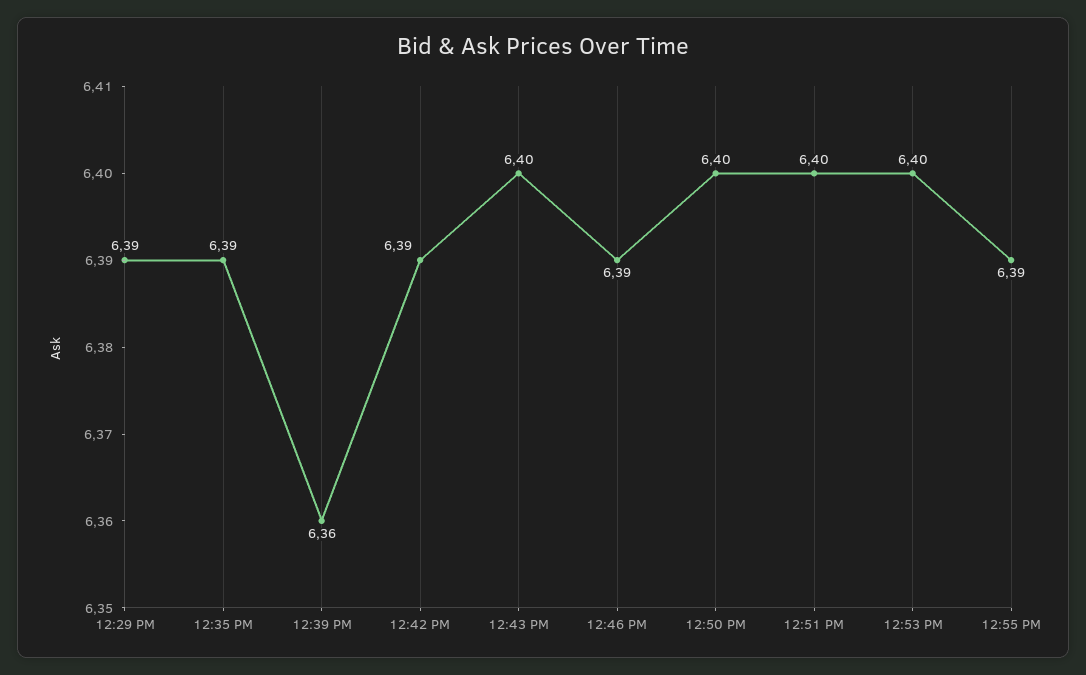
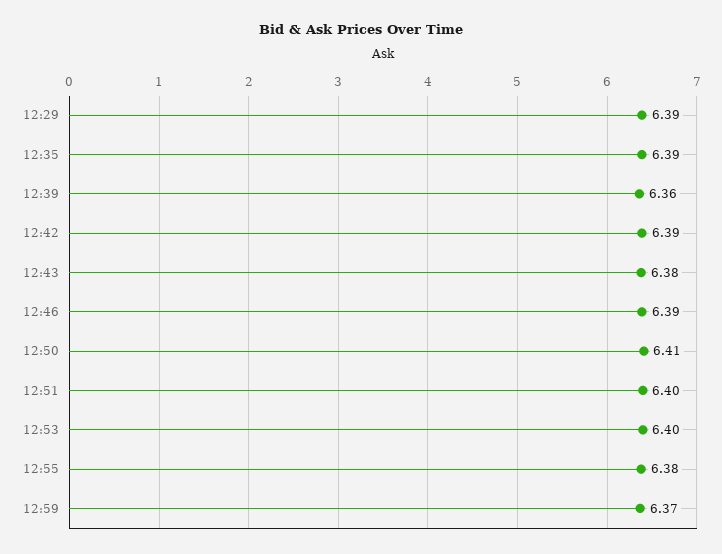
12:43 PM: 6.4 -> 6.38
12:50 PM: 6.4 -> 6.41
12:55 PM: 6.39 -> 6.38
12:59: none -> 6.37

